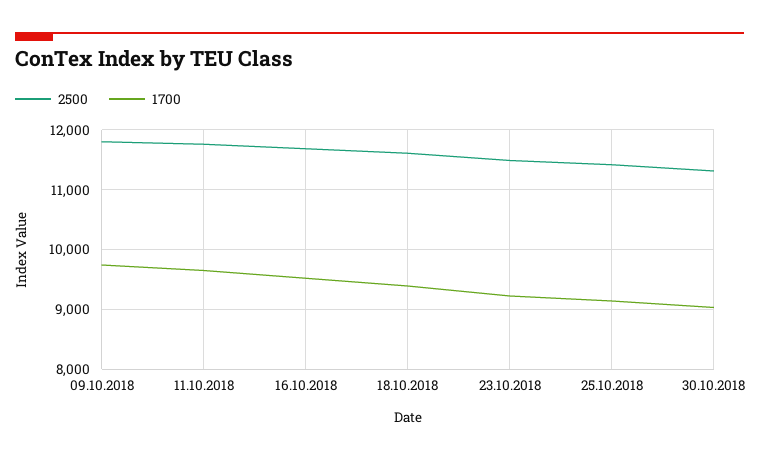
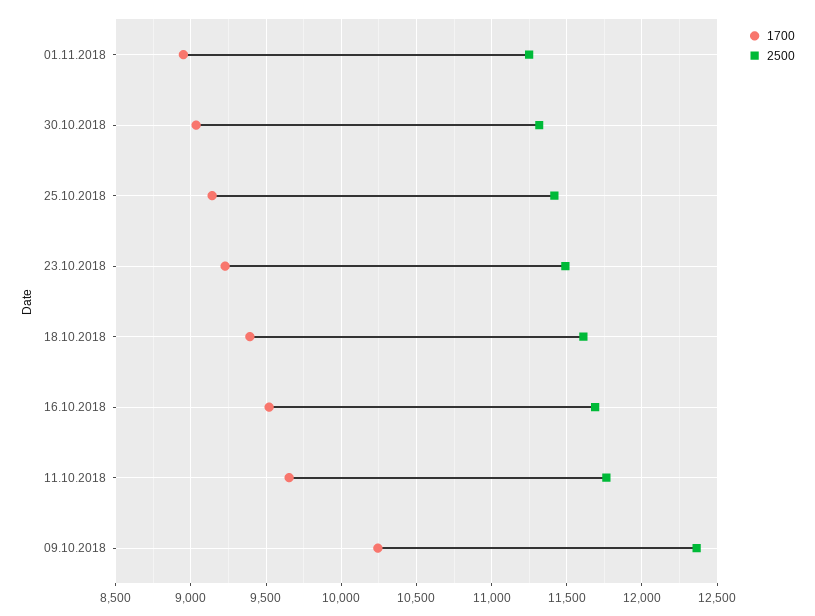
2500, 09.10.2018: 11800 -> 12350
1700, 09.10.2018: 9800 -> 10250
1700, 01.11.2018: none -> 8950
2500, 01.11.2018: none -> 11250

